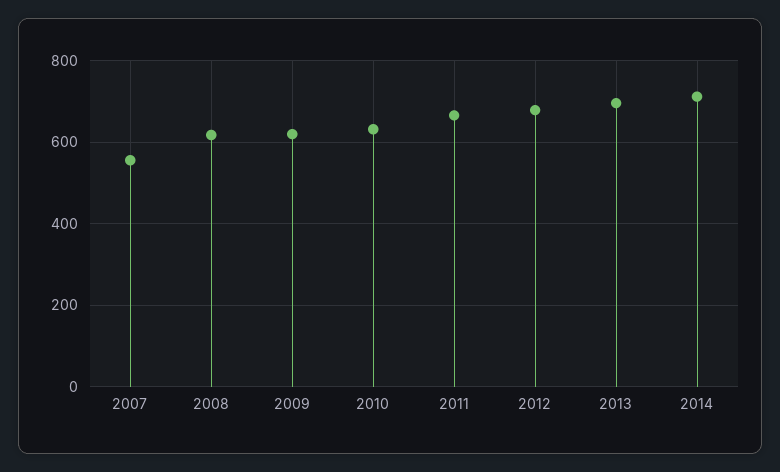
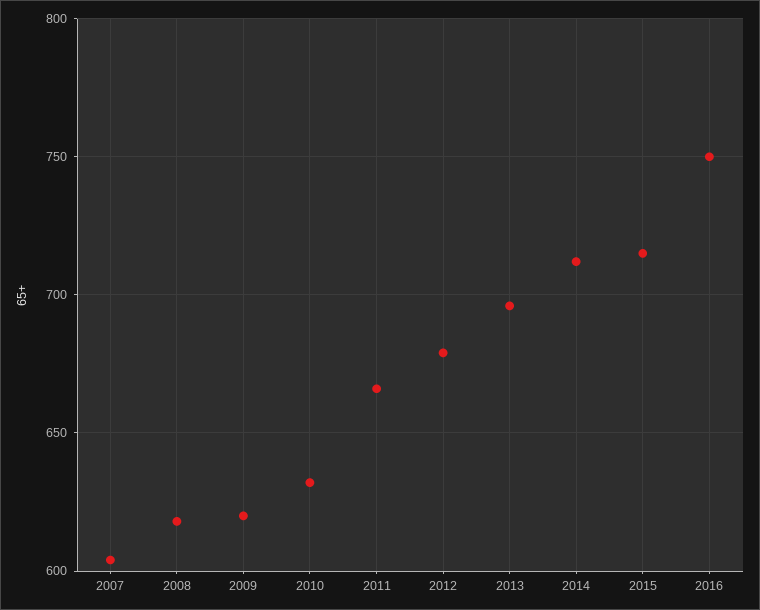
2007: 560 -> 605
2015: none -> 715
2016: none -> 750

